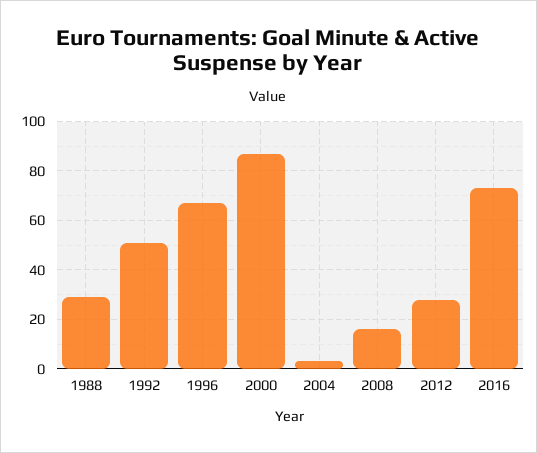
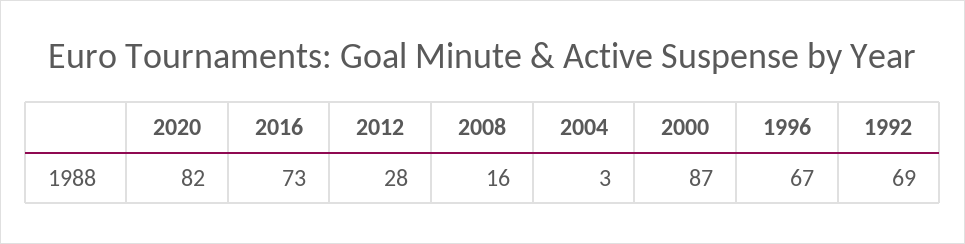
1988: 30 -> none
1992: 50 -> 69
2020: none -> 82

